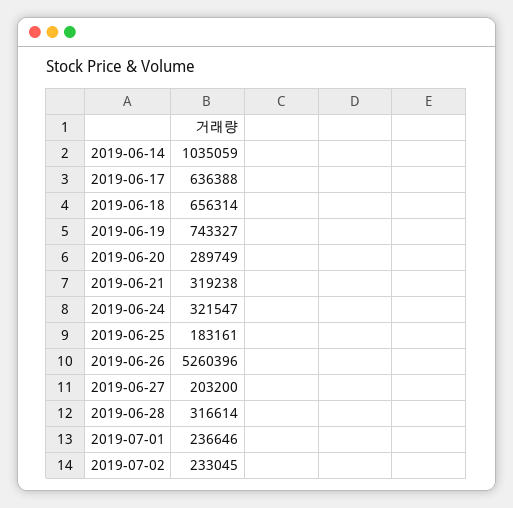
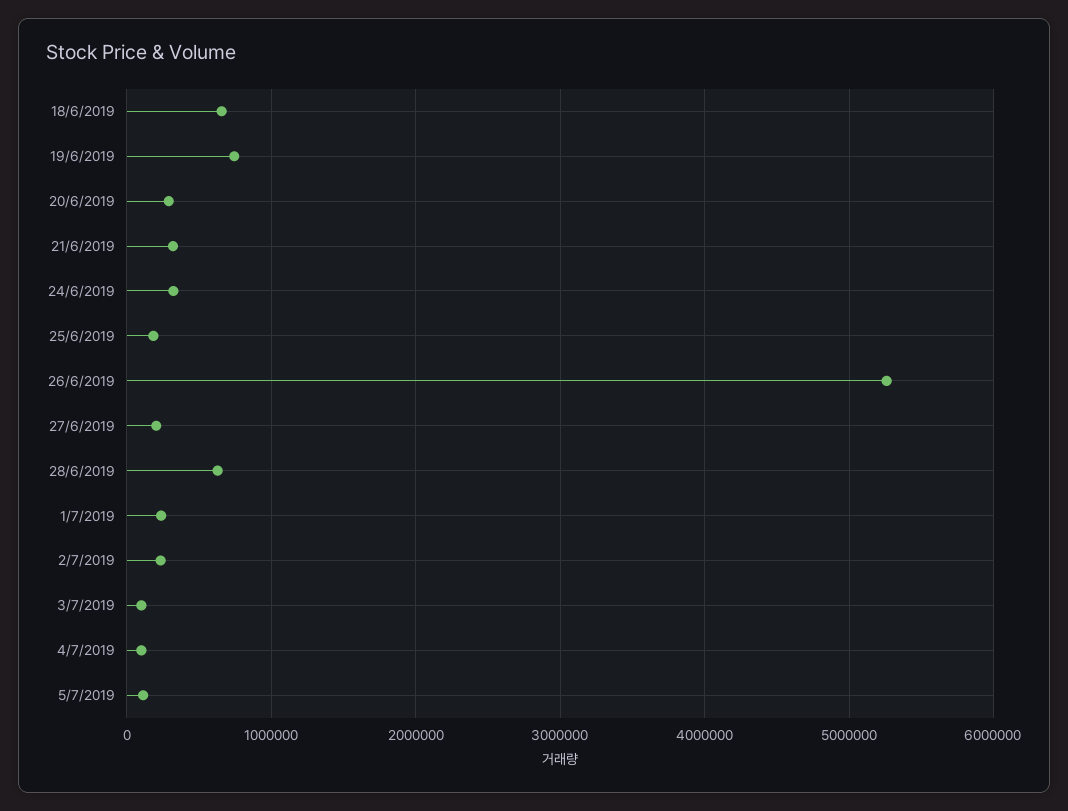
2019-06-14: 1035059 -> none
2019-06-17: 636388 -> none
2019-06-28: 316614 -> 600000
3/7/2019: none -> 100000
4/7/2019: none -> 100000
5/7/2019: none -> 100000

